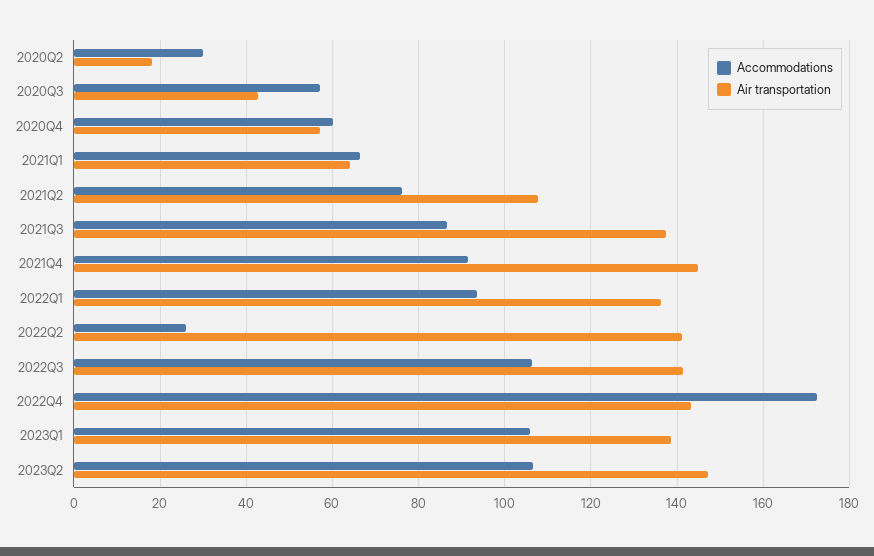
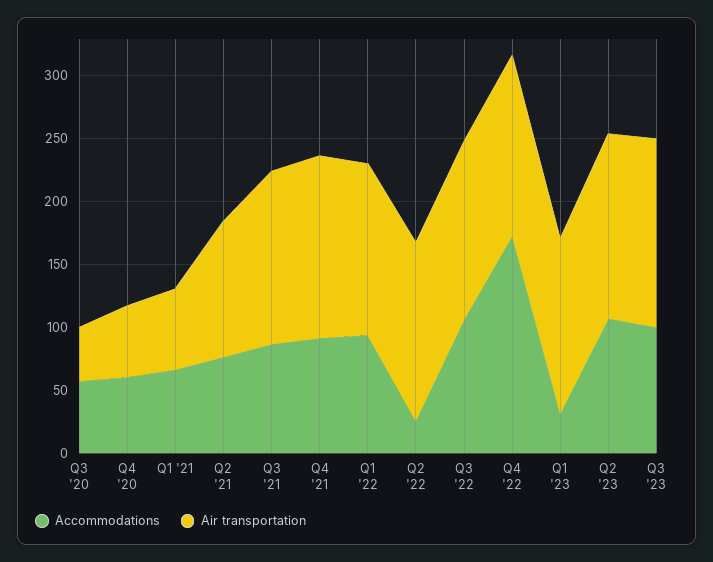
Accommodations, 2020Q2: 30 -> none
Air transportation, 2020Q2: 18 -> none
Accommodations, 2023Q1: 106 -> 30
Accommodations, Q3 '23: none -> 100
Air transportation, Q3 '23: none -> 150

